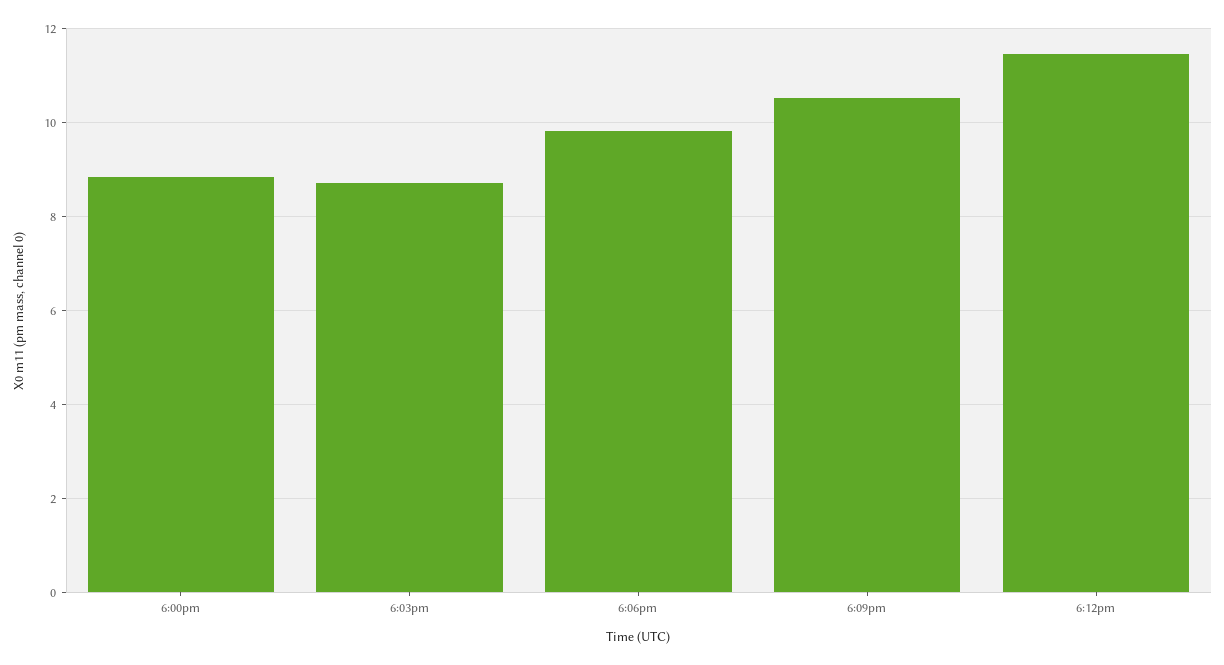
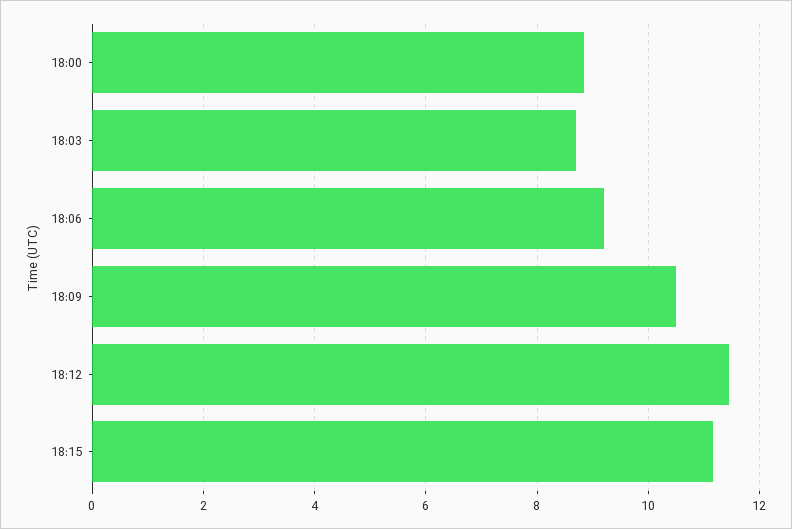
6:06pm: 9.8 -> 9.2
18:15: none -> 11.2

